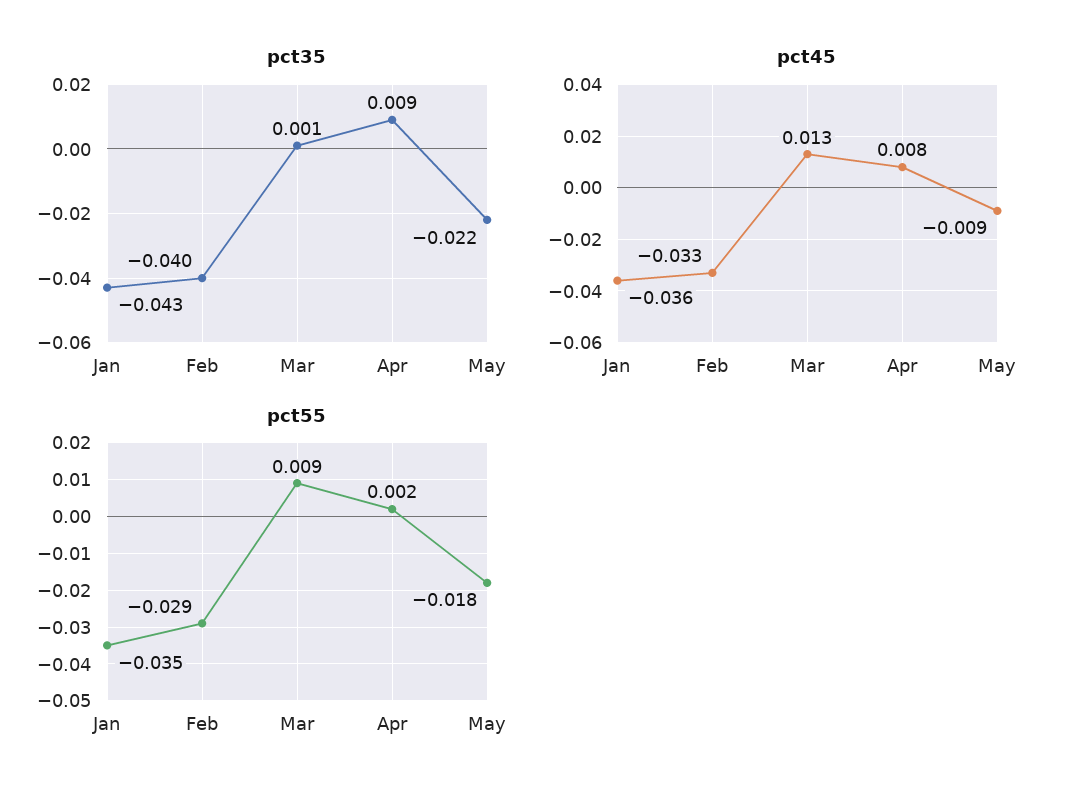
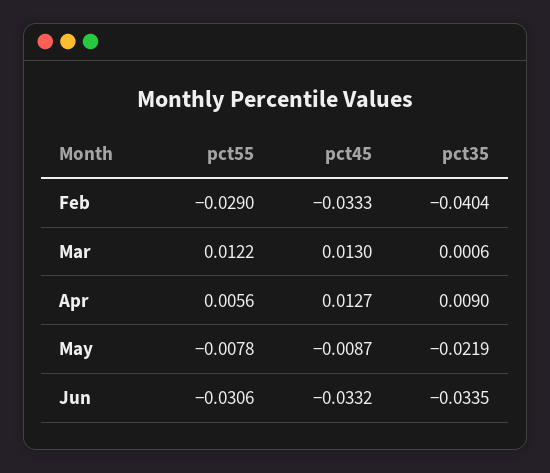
pct35, Jan: -0.043 -> none
pct45, Jan: -0.036 -> none
pct45, Apr: 0.008 -> 0.0127
pct55, Jan: -0.035 -> none
pct55, Mar: 0.009 -> 0.0122
pct55, Apr: 0.002 -> 0.0056
pct55, May: -0.018 -> -0.0078
pct55, Jun: none -> -0.0306
pct45, Jun: none -> -0.0332
pct35, Jun: none -> -0.0335

